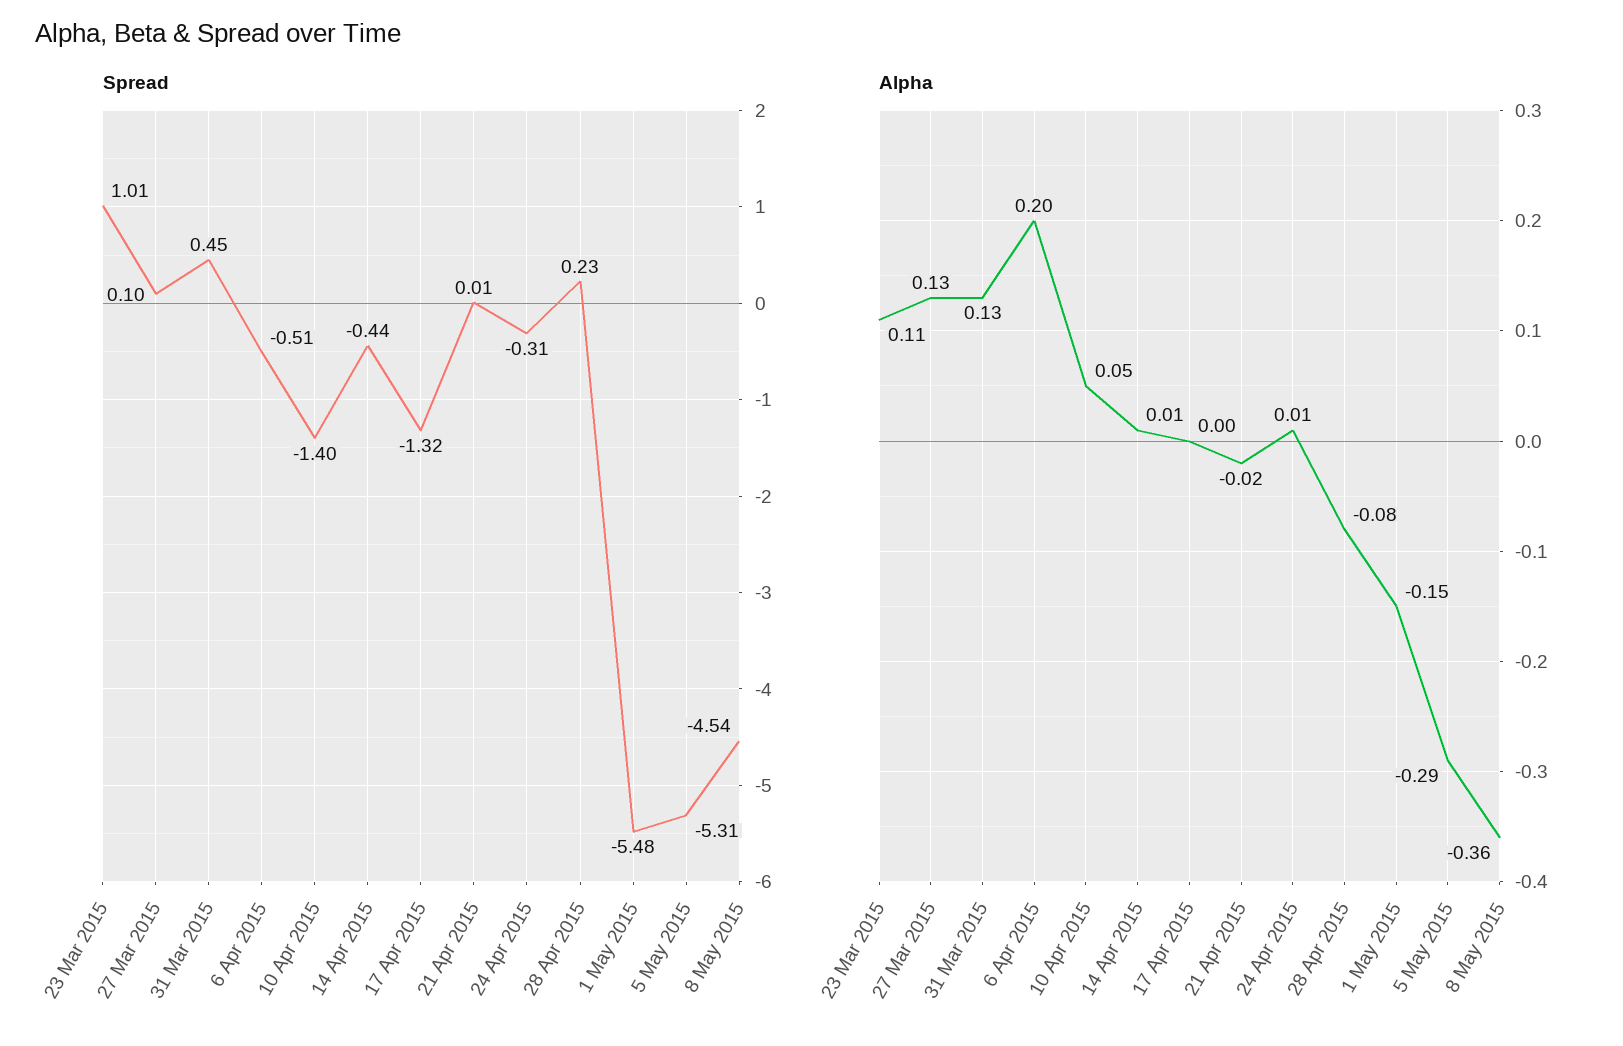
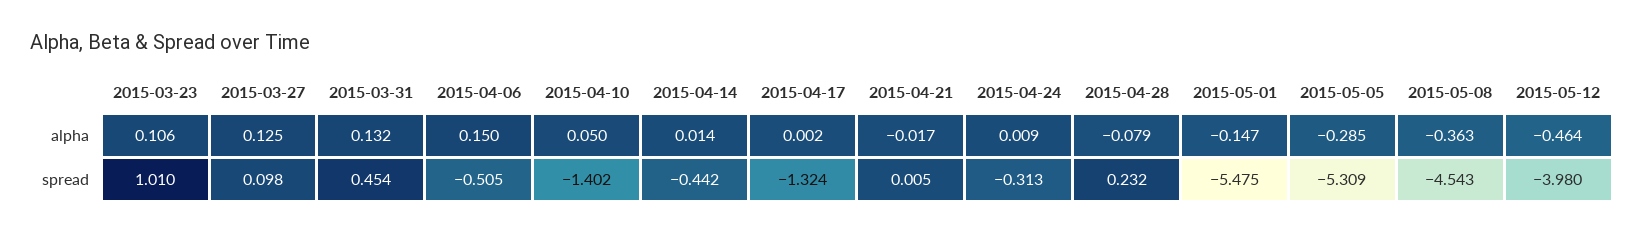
Alpha, 6 Apr 2015: 0.2 -> 0.15
Alpha, 2015-05-12: none -> -0.464
Spread, 2015-05-12: none -> -3.98

